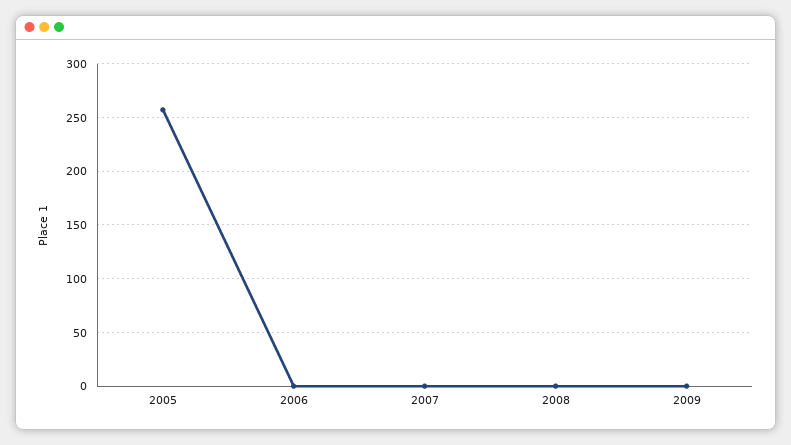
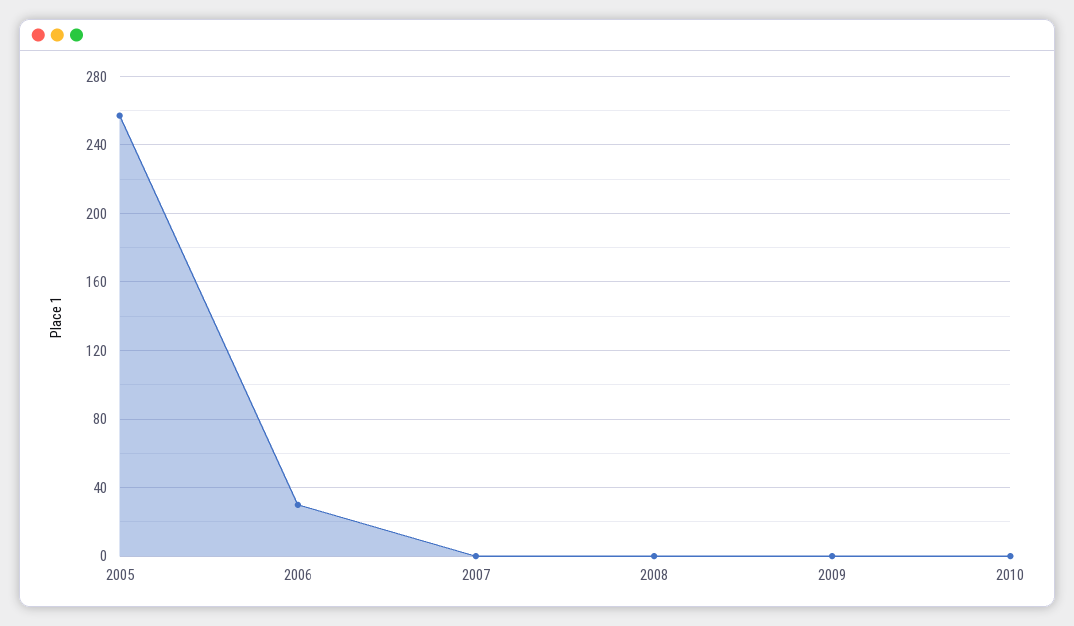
2006: 0 -> 30
2010: none -> 0

